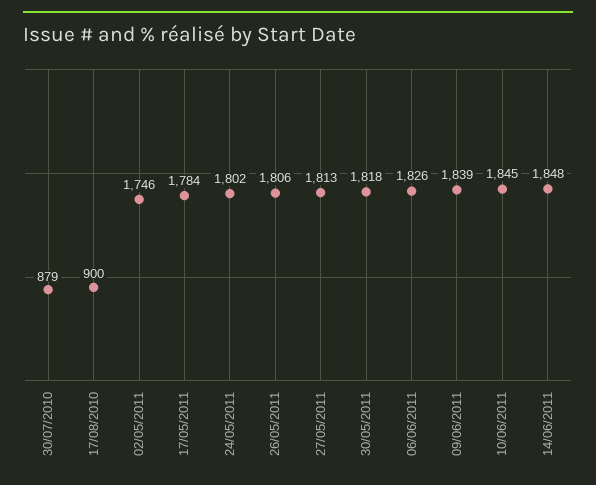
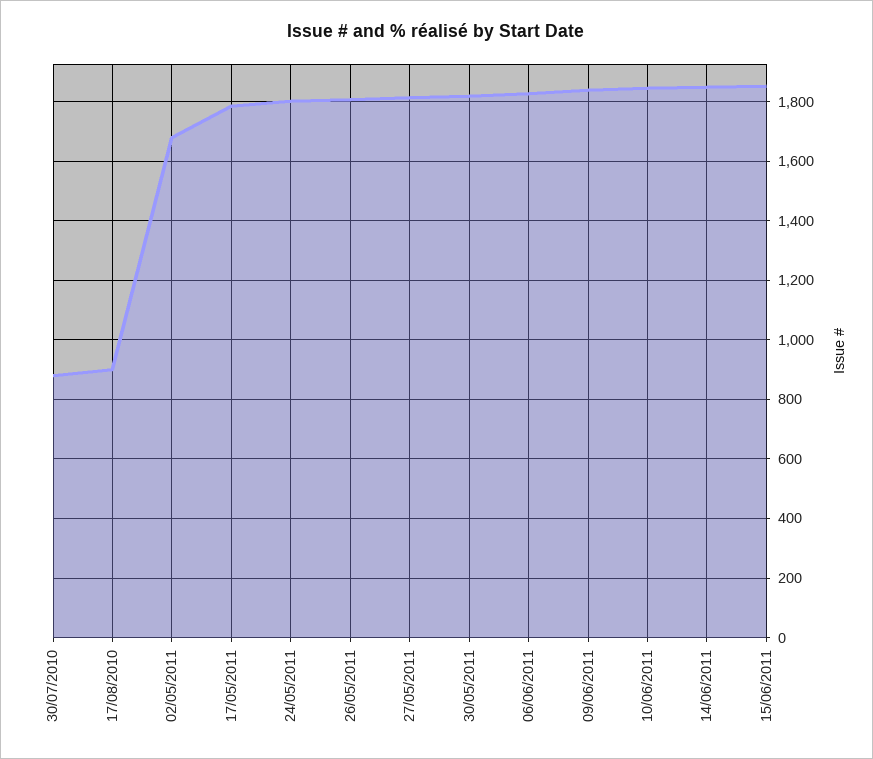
02/05/2011: 1746 -> 1675
15/06/2011: none -> 1850

